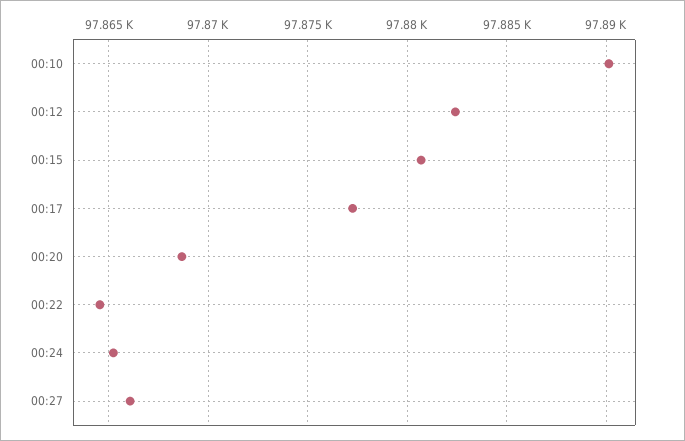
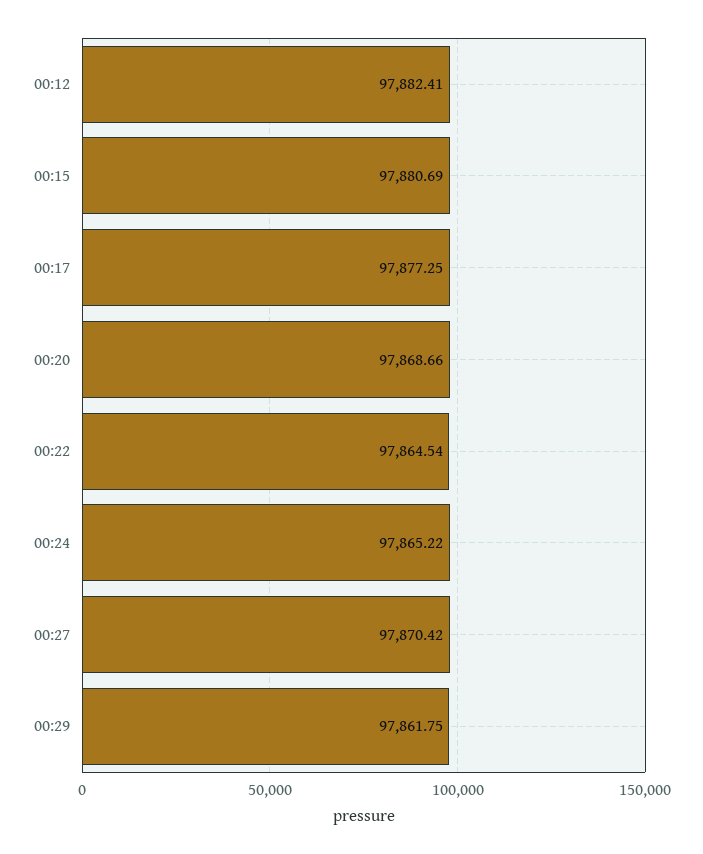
00:10: 97890 -> none
00:27: 97866 -> 97870.42
00:29: none -> 97861.75

